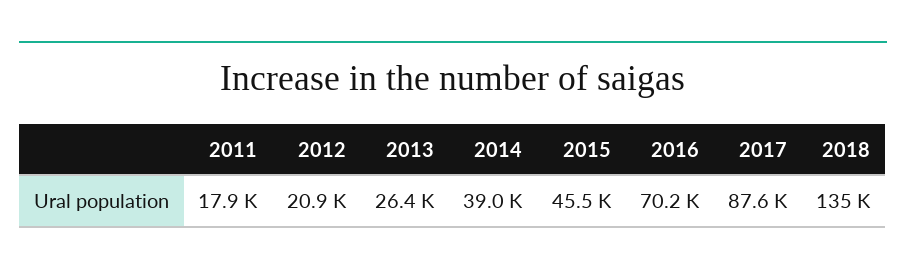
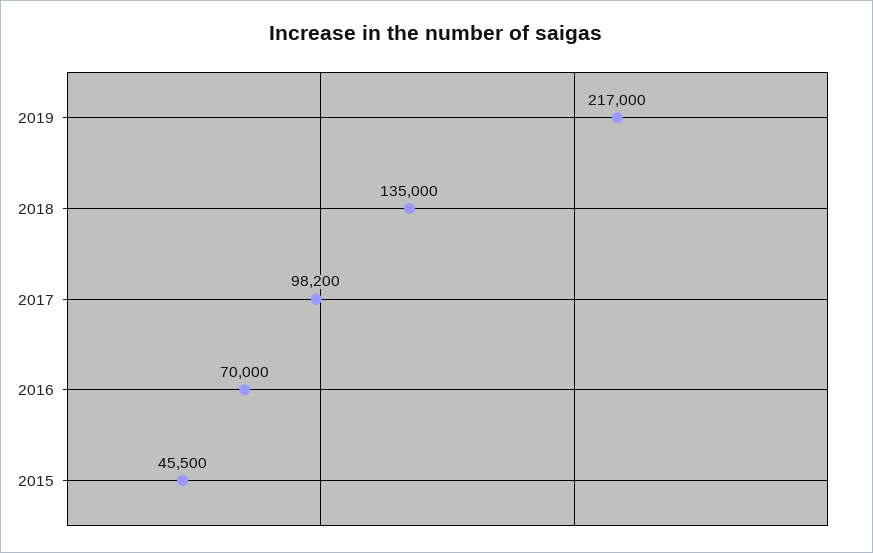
2011: 17900 -> none
2012: 20900 -> none
2013: 26400 -> none
2014: 39000 -> none
2016: 70200 -> 70000
2017: 87600 -> 98200
2019: none -> 217000

